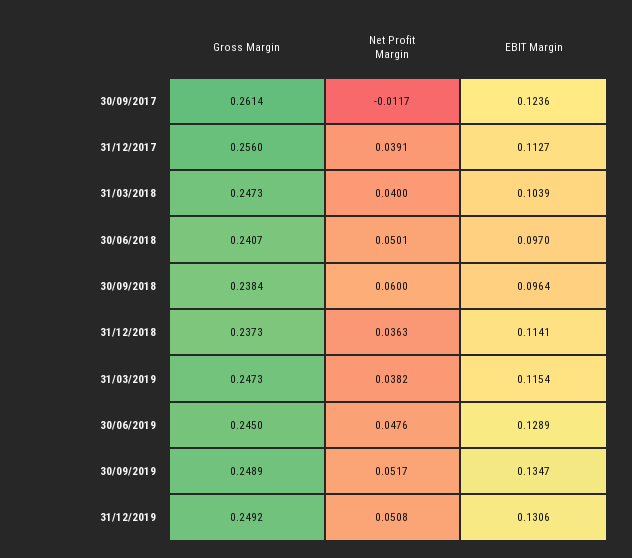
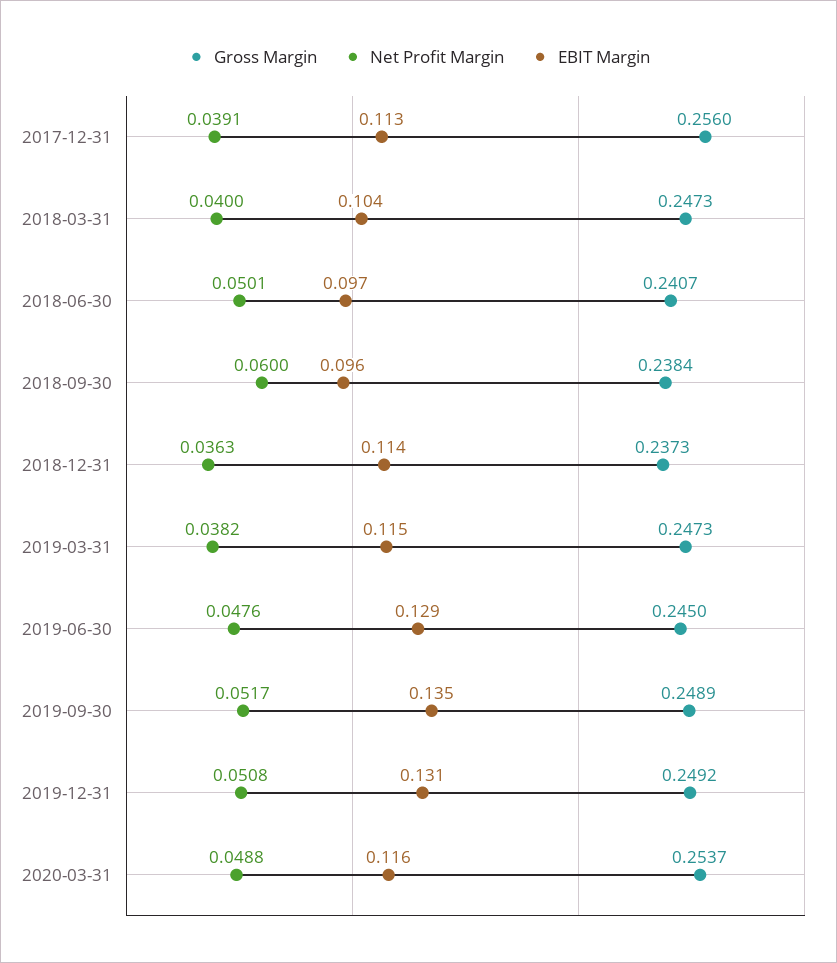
Gross Margin, 30/09/2017: 0.2614 -> none
Net Profit Margin, 30/09/2017: -0.0117 -> none
EBIT Margin, 30/09/2017: 0.1236 -> none
Gross Margin, 2020-03-31: none -> 0.2537
Net Profit Margin, 2020-03-31: none -> 0.0488
EBIT Margin, 2020-03-31: none -> 0.116

